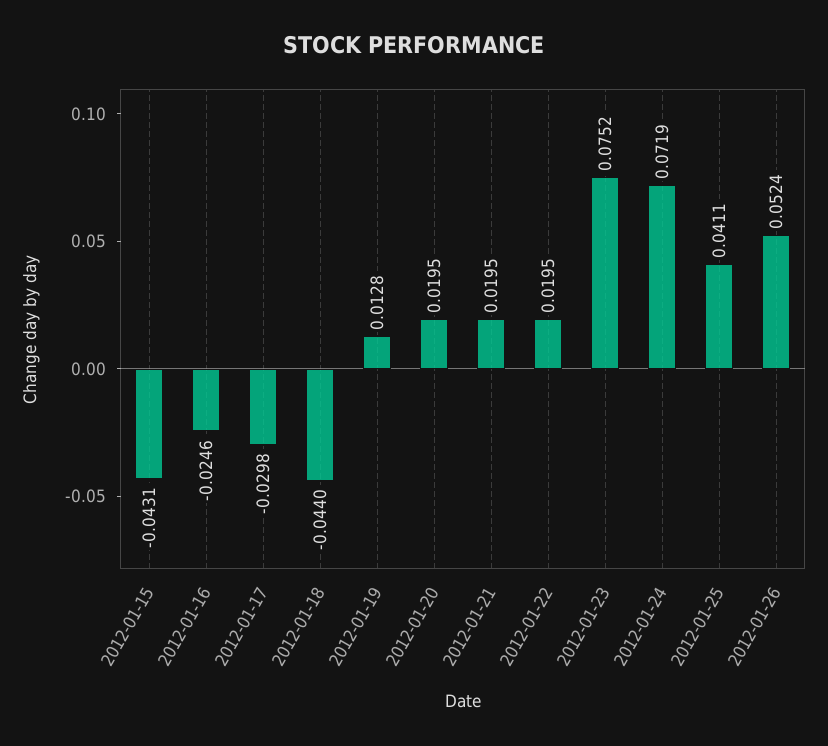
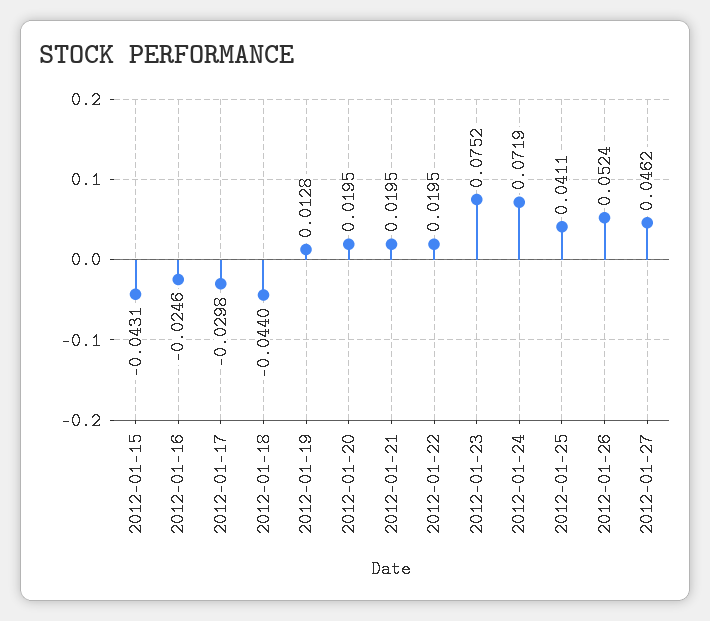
2012-01-27: none -> 0.0462

